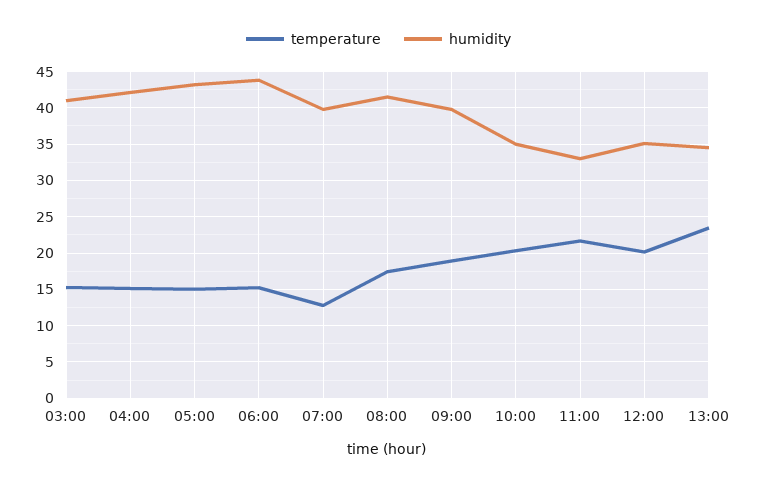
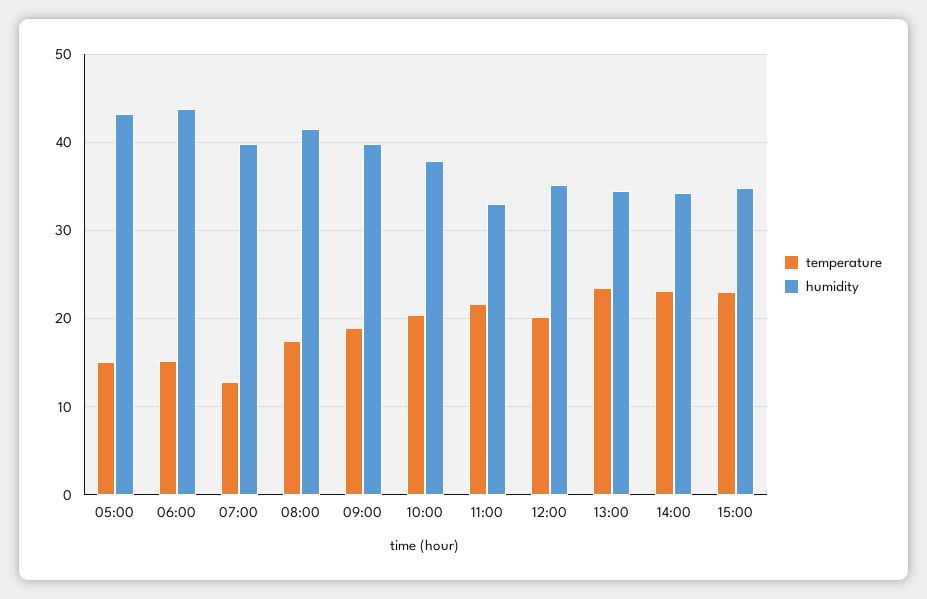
temperature, 03:00: 15 -> none
humidity, 03:00: 41 -> none
temperature, 04:00: 15 -> none
humidity, 04:00: 42 -> none
humidity, 10:00: 35 -> 38
temperature, 14:00: none -> 23
humidity, 14:00: none -> 34
temperature, 15:00: none -> 23
humidity, 15:00: none -> 35

